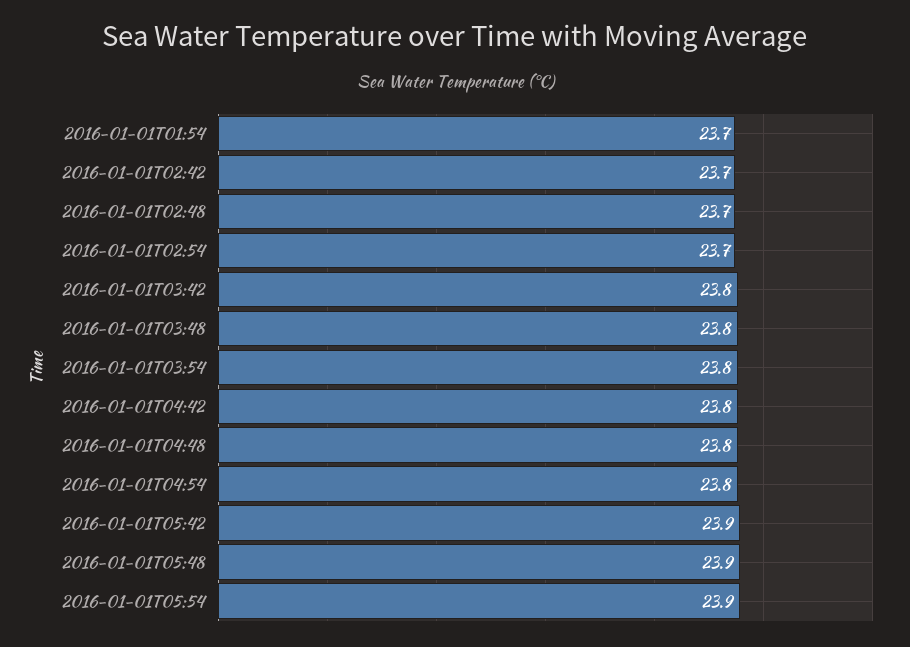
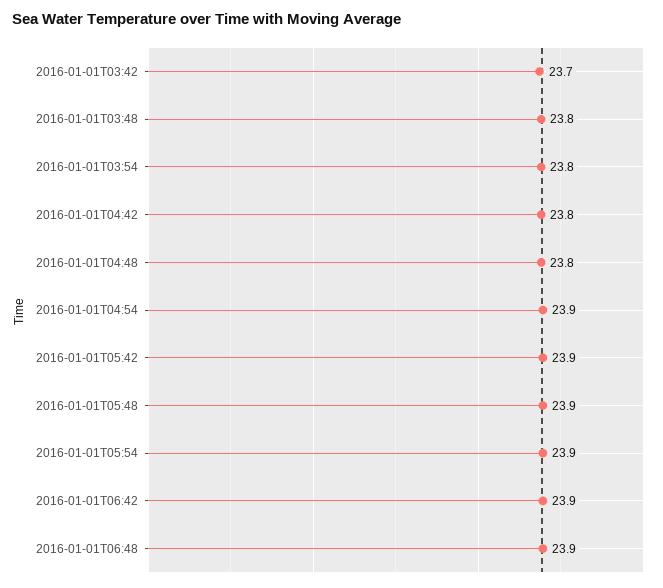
2016-01-01T01:54: 23.7 -> none
2016-01-01T02:42: 23.7 -> none
2016-01-01T02:48: 23.7 -> none
2016-01-01T02:54: 23.7 -> none
2016-01-01T03:42: 23.8 -> 23.7
2016-01-01T04:54: 23.8 -> 23.9
2016-01-01T06:42: none -> 23.9
2016-01-01T06:48: none -> 23.9

